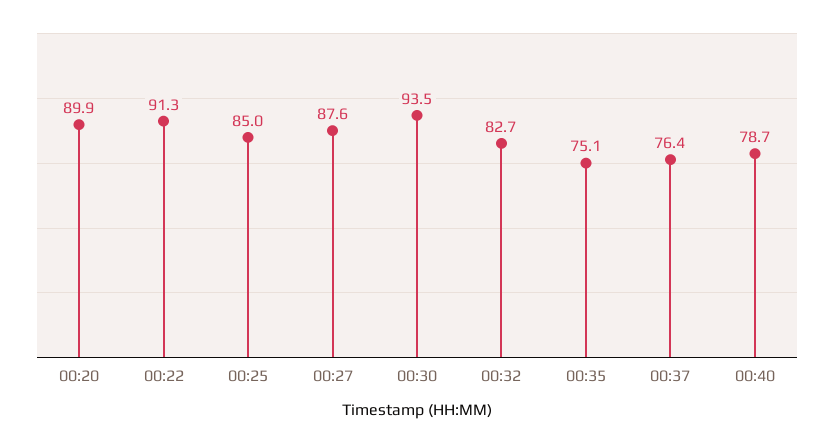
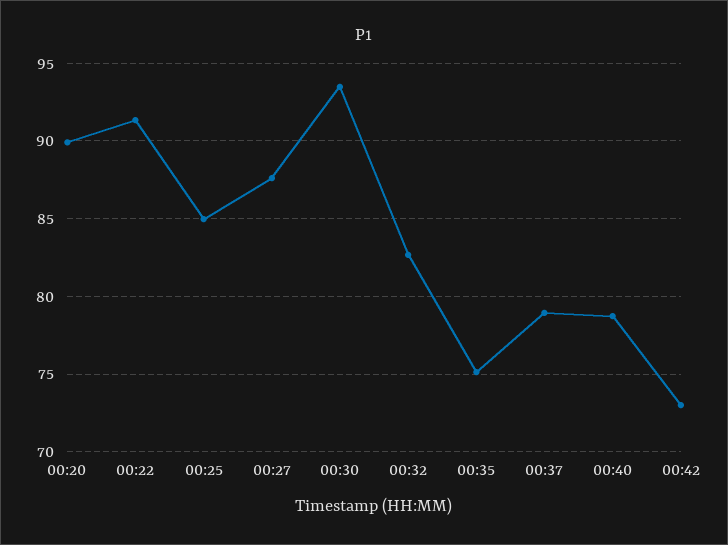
00:37: 76.4 -> 79
00:42: none -> 73

